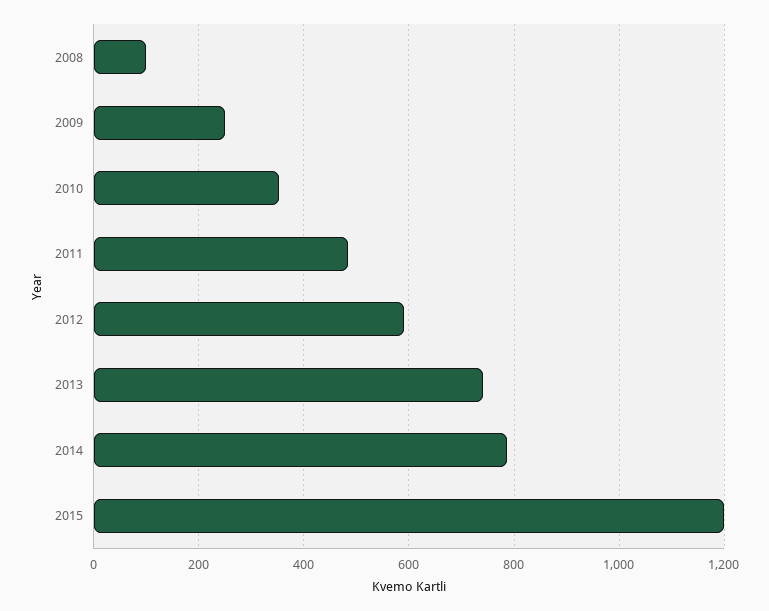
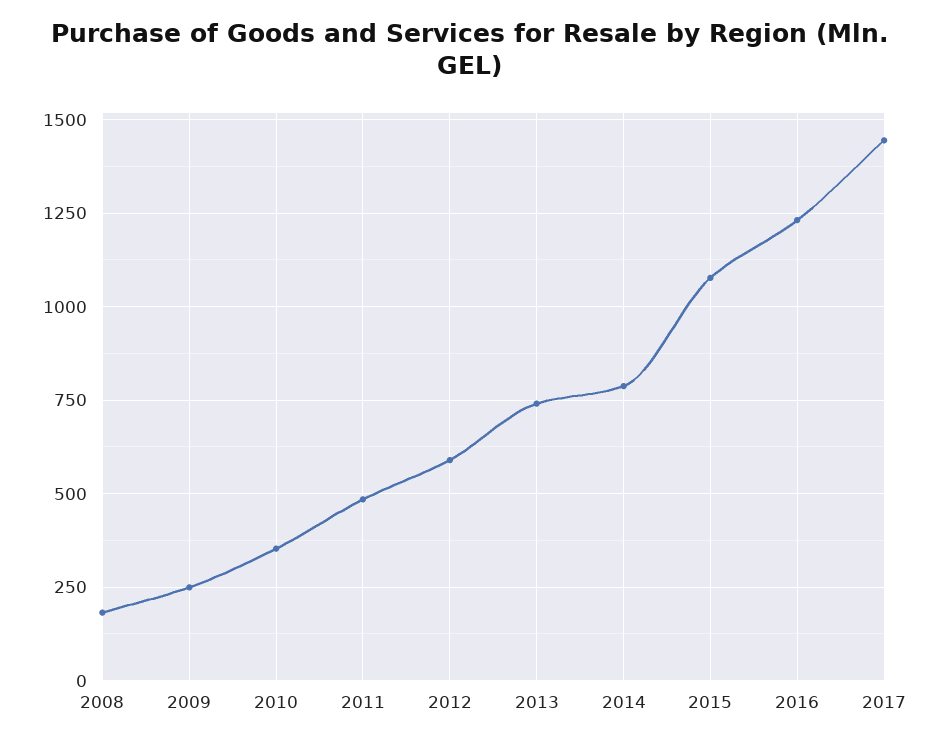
2008: 100 -> 175
2015: 1200 -> 1075
2016: none -> 1225
2017: none -> 1450

